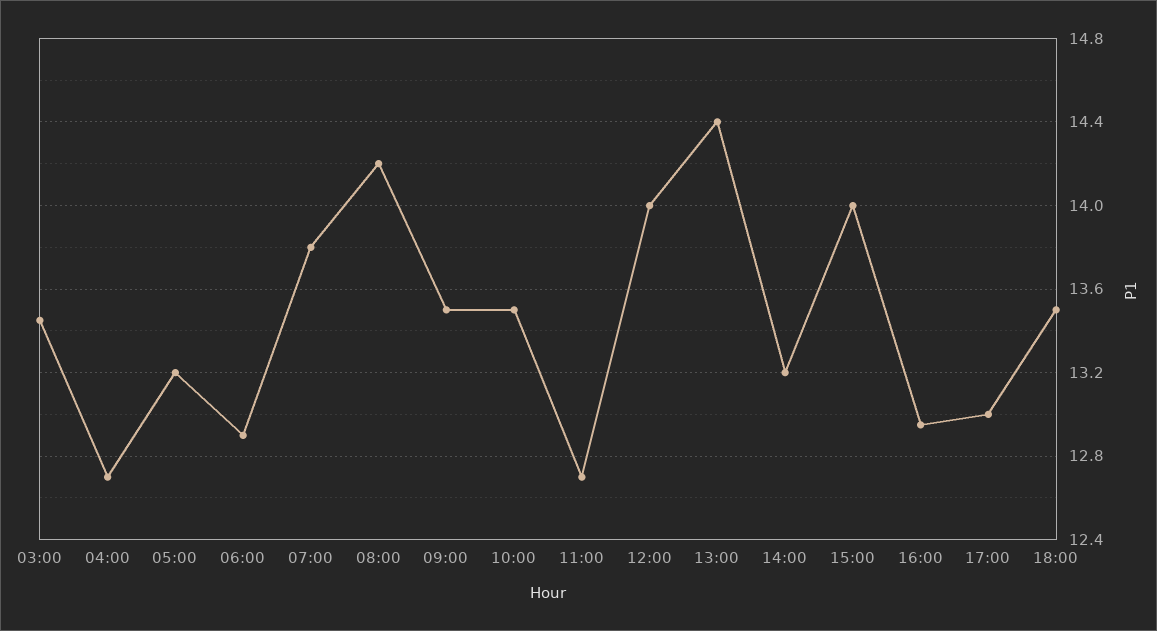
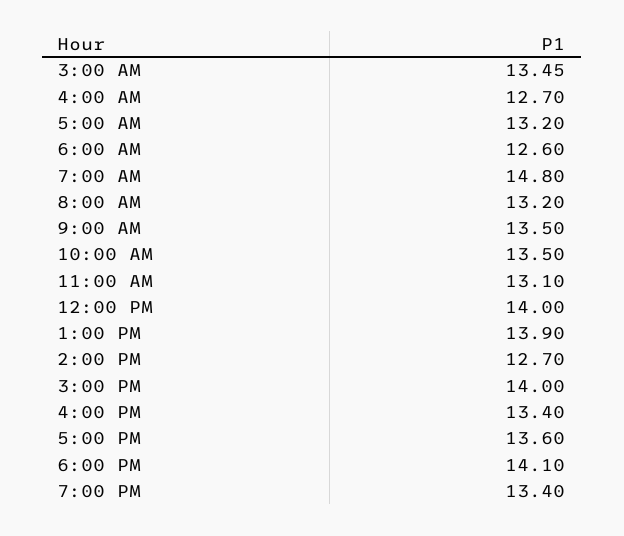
06:00: 12.9 -> 12.6
07:00: 13.8 -> 14.8
08:00: 14.2 -> 13.2
11:00: 12.7 -> 13.1
13:00: 14.4 -> 13.9
14:00: 13.2 -> 12.7
16:00: 12.95 -> 13.4
17:00: 13 -> 13.6
18:00: 13.5 -> 14.1
7:00 PM: none -> 13.4

